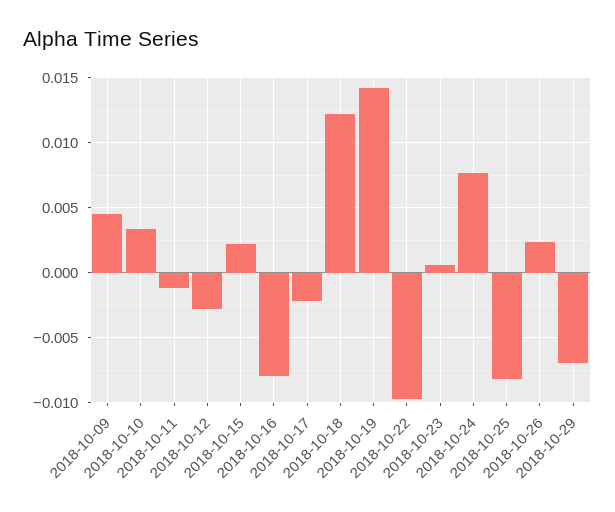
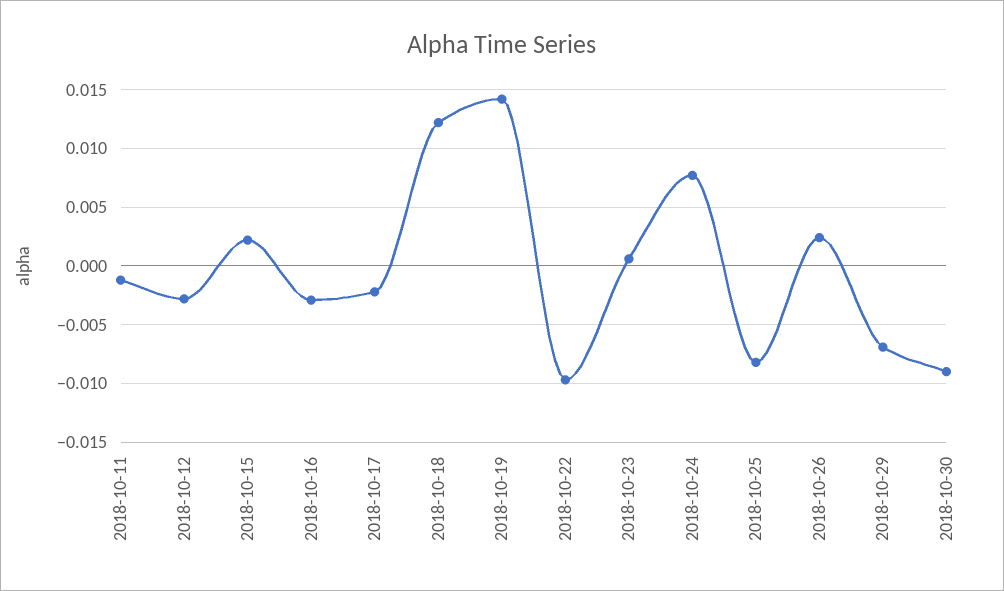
2018-10-09: 0.0045 -> none
2018-10-10: 0.0035 -> none
2018-10-16: -0.008 -> -0.003
2018-10-30: none -> -0.009

